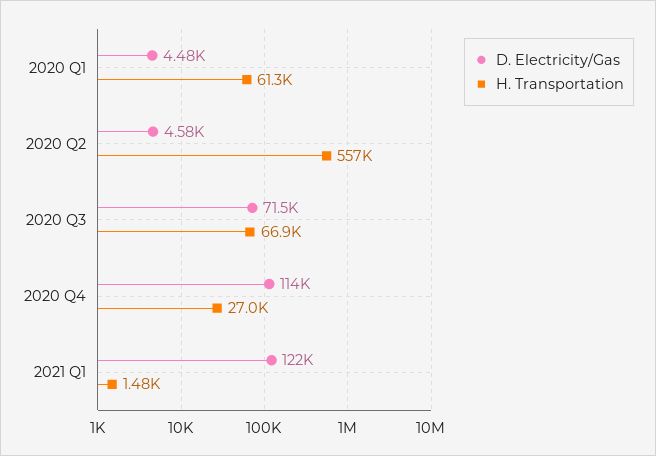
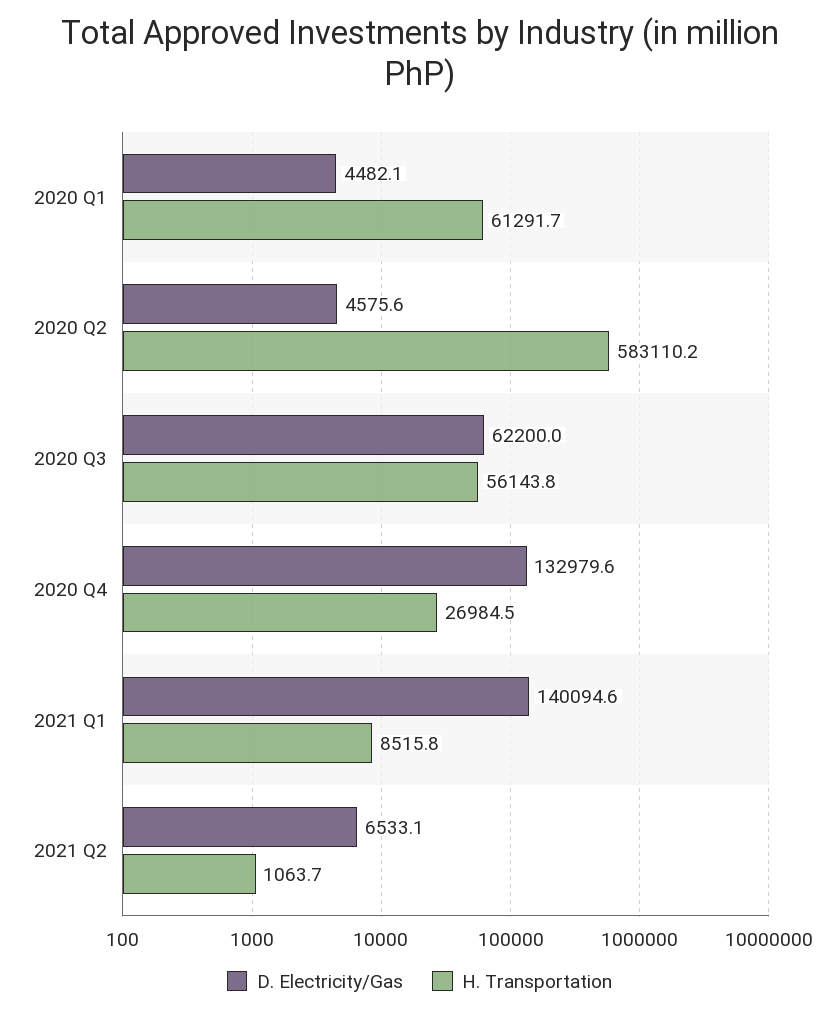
H. Transportation, 2020 Q2: 557000 -> 583110.2
D. Electricity/Gas, 2020 Q3: 71500 -> 62200
H. Transportation, 2020 Q3: 66900 -> 56143.8
D. Electricity/Gas, 2020 Q4: 114000 -> 132979.6
D. Electricity/Gas, 2021 Q1: 122000 -> 140094.6
H. Transportation, 2021 Q1: 1480 -> 8515.8
D. Electricity/Gas, 2021 Q2: none -> 6533.1
H. Transportation, 2021 Q2: none -> 1063.7

